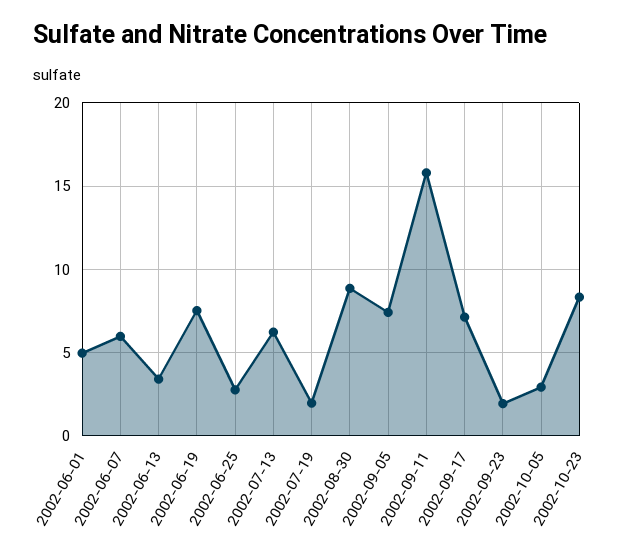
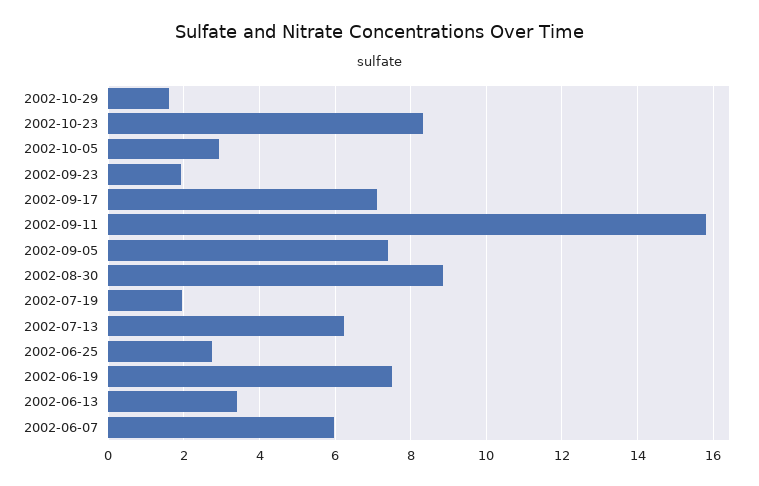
2002-06-01: 5 -> none
2002-10-29: none -> 1.6

